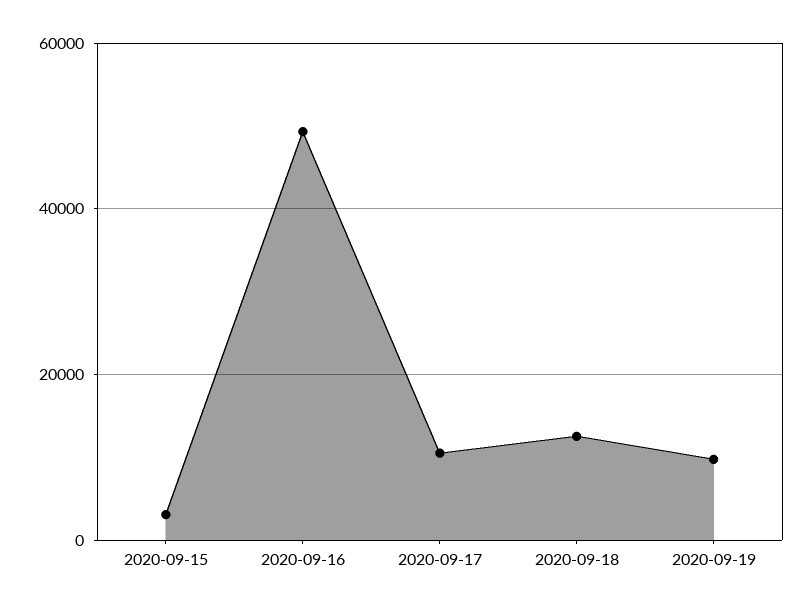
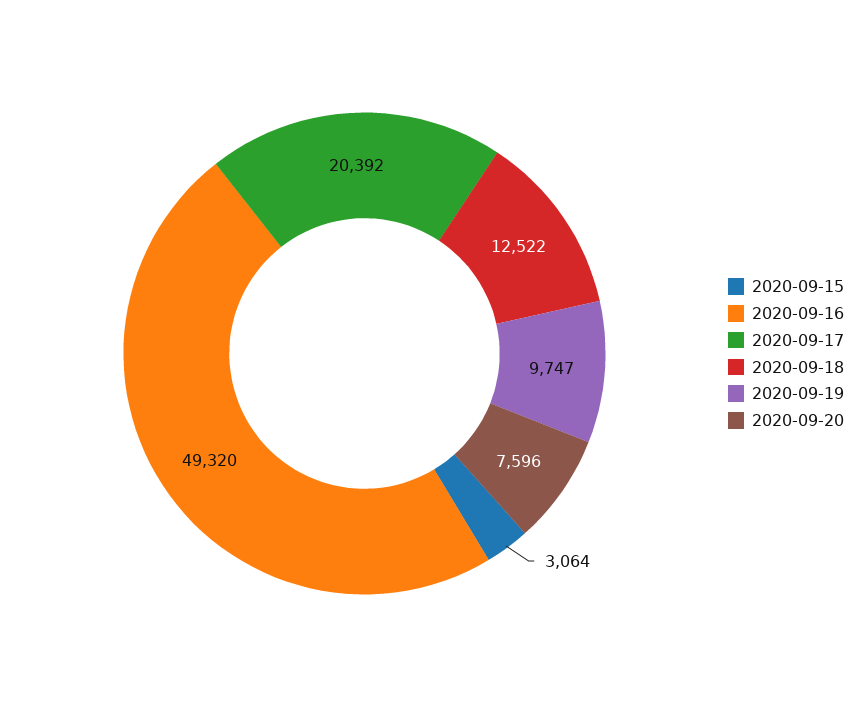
2020-09-17: 10000 -> 20392
2020-09-20: none -> 7596

